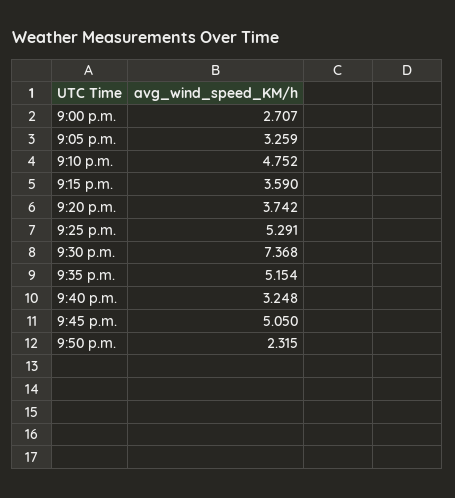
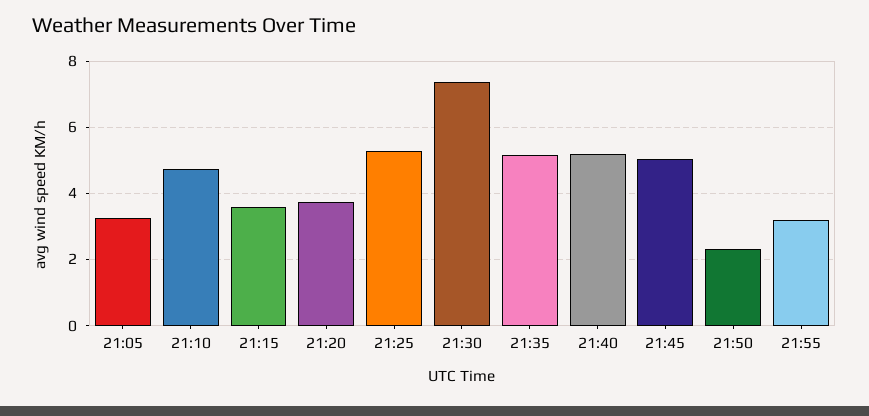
9:00 p.m.: 2.707 -> none
9:40 p.m.: 3.248 -> 5.2
21:55: none -> 3.2

